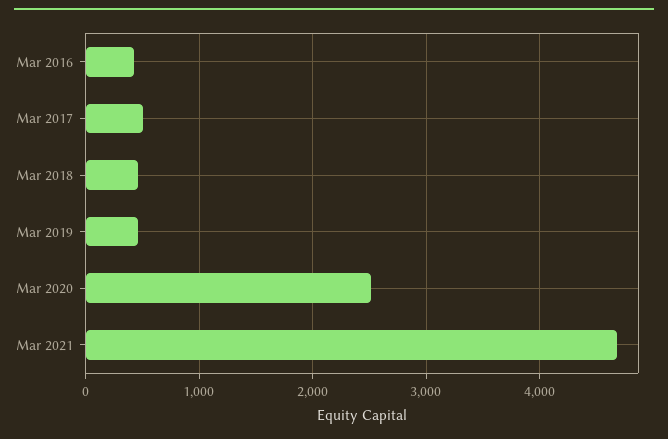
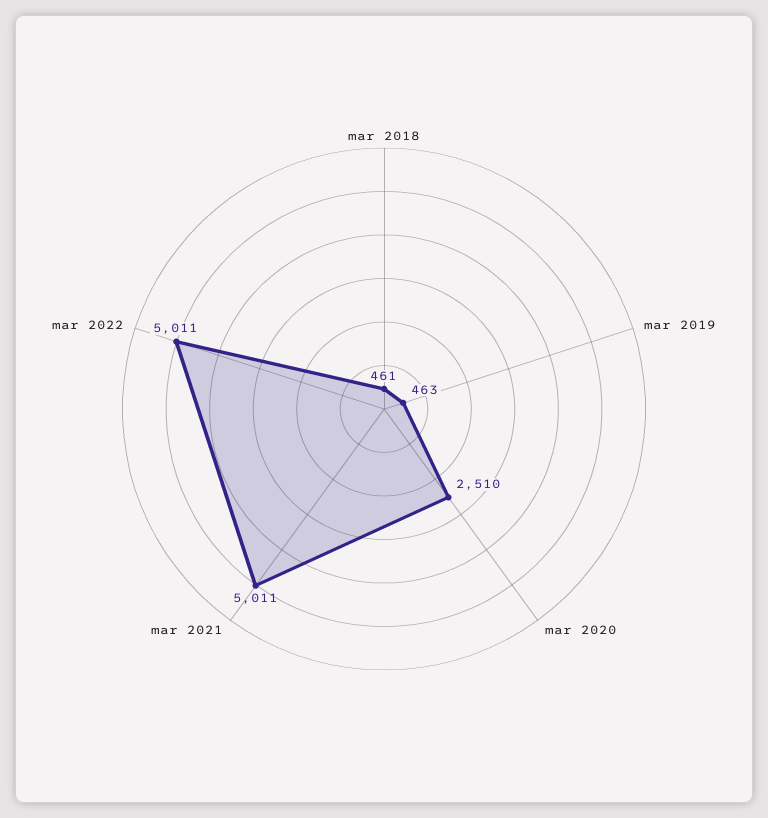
Mar 2016: 400 -> none
Mar 2017: 500 -> none
Mar 2021: 4700 -> 5011
mar 2022: none -> 5011

